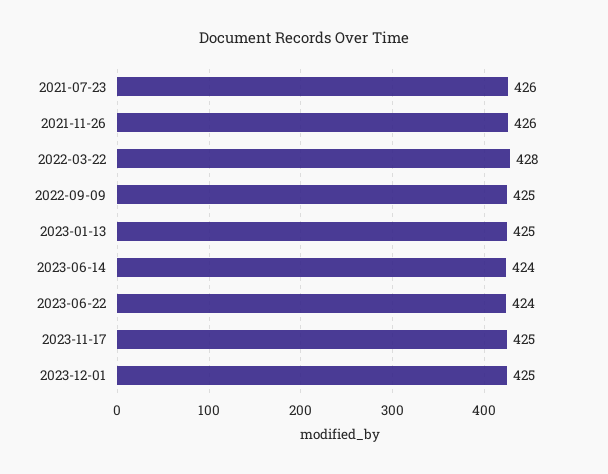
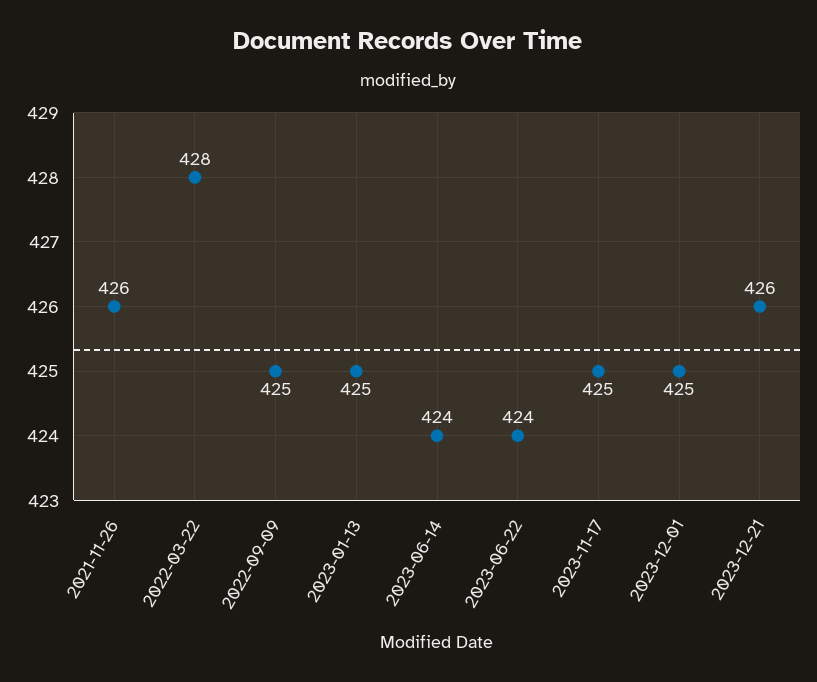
2021-07-23: 426 -> none
2023-12-21: none -> 426

